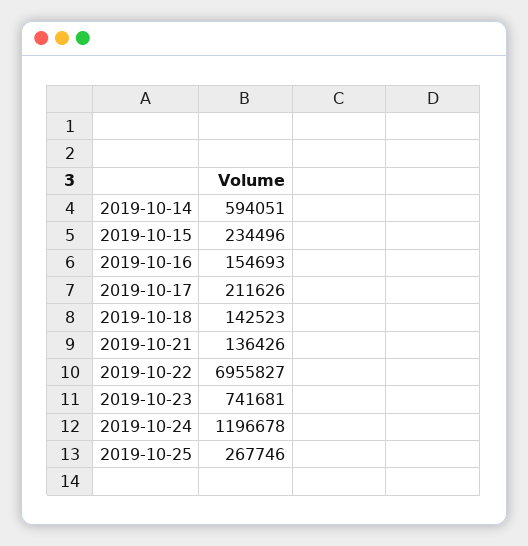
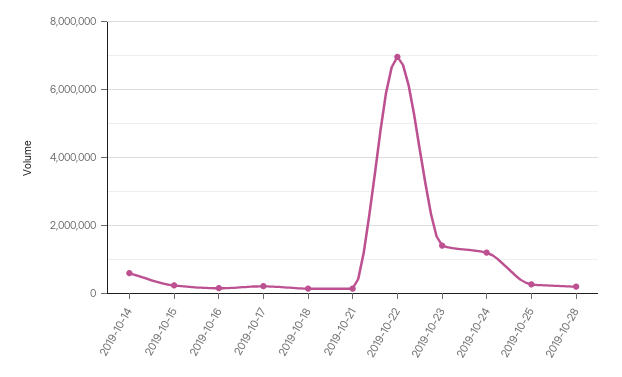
2019-10-23: 741681 -> 1400000
2019-10-28: none -> 200000

